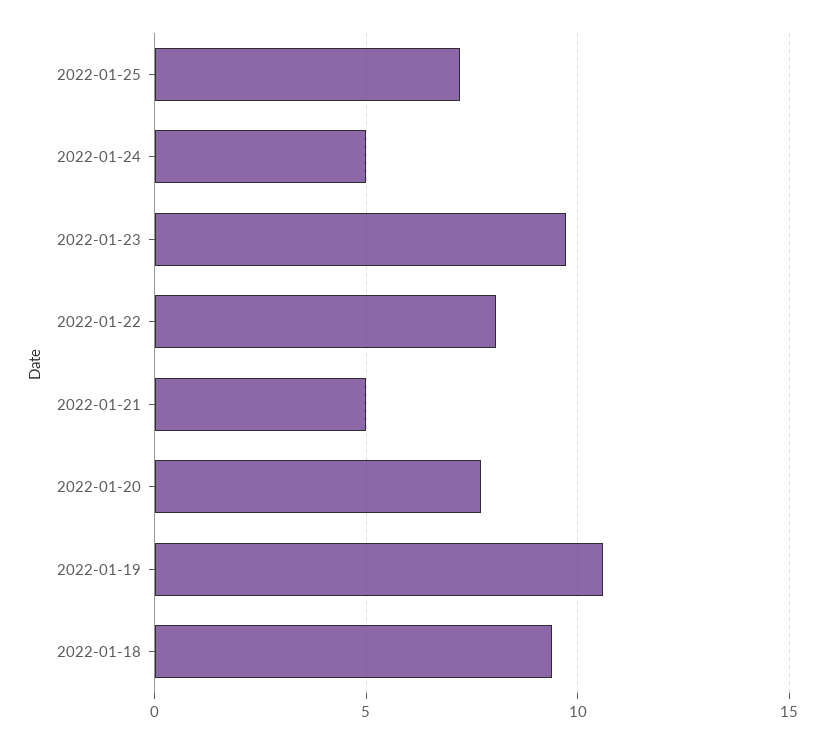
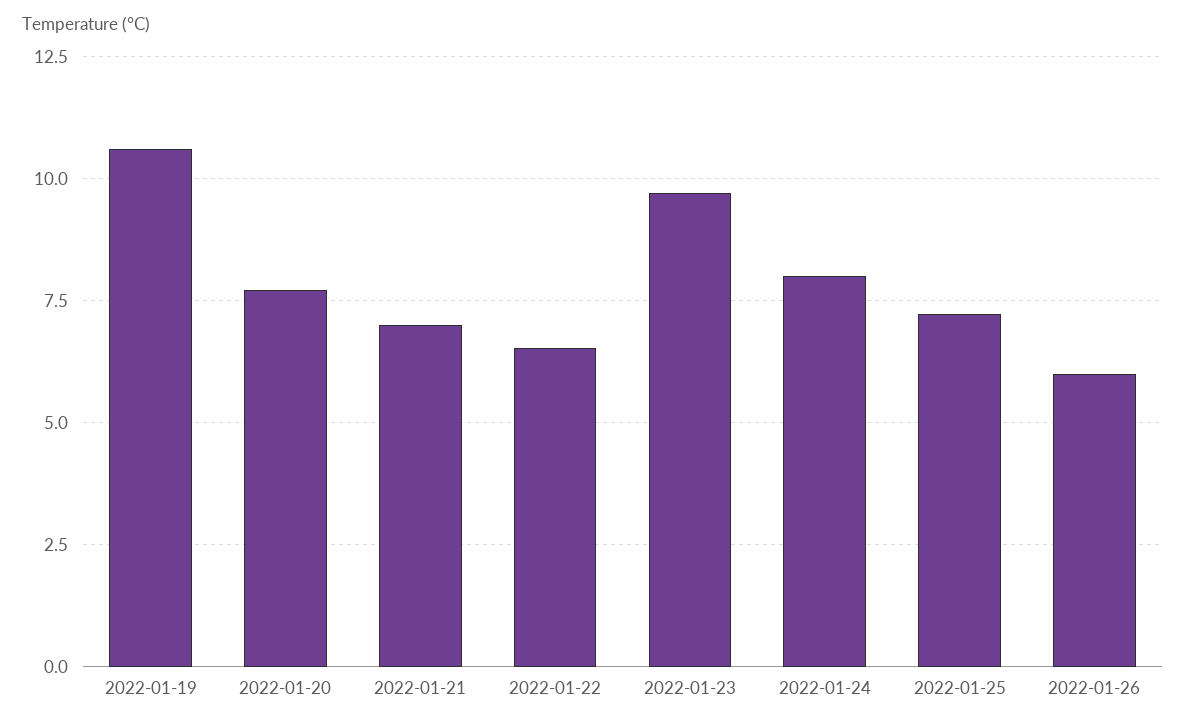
2022-01-24: 5 -> 8
2022-01-22: 8 -> 6.5
2022-01-21: 5 -> 7
2022-01-18: 9.5 -> none
2022-01-26: none -> 6

